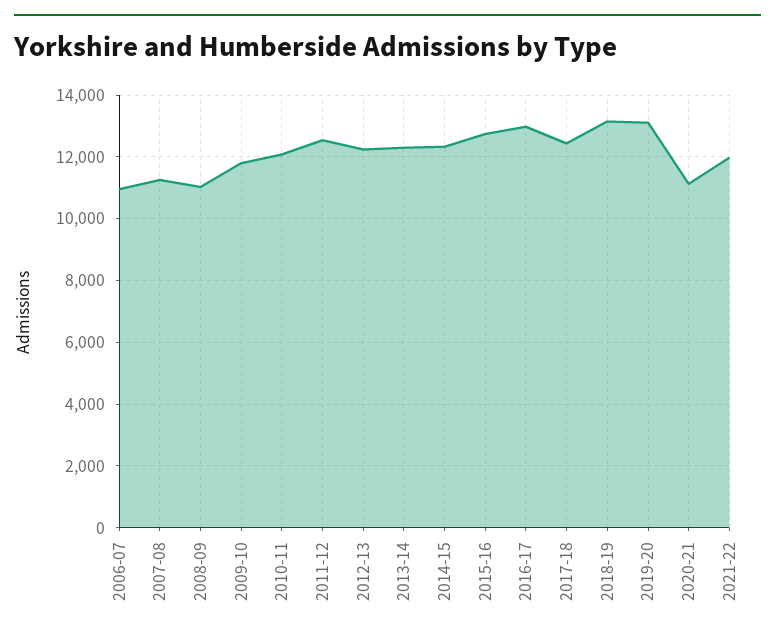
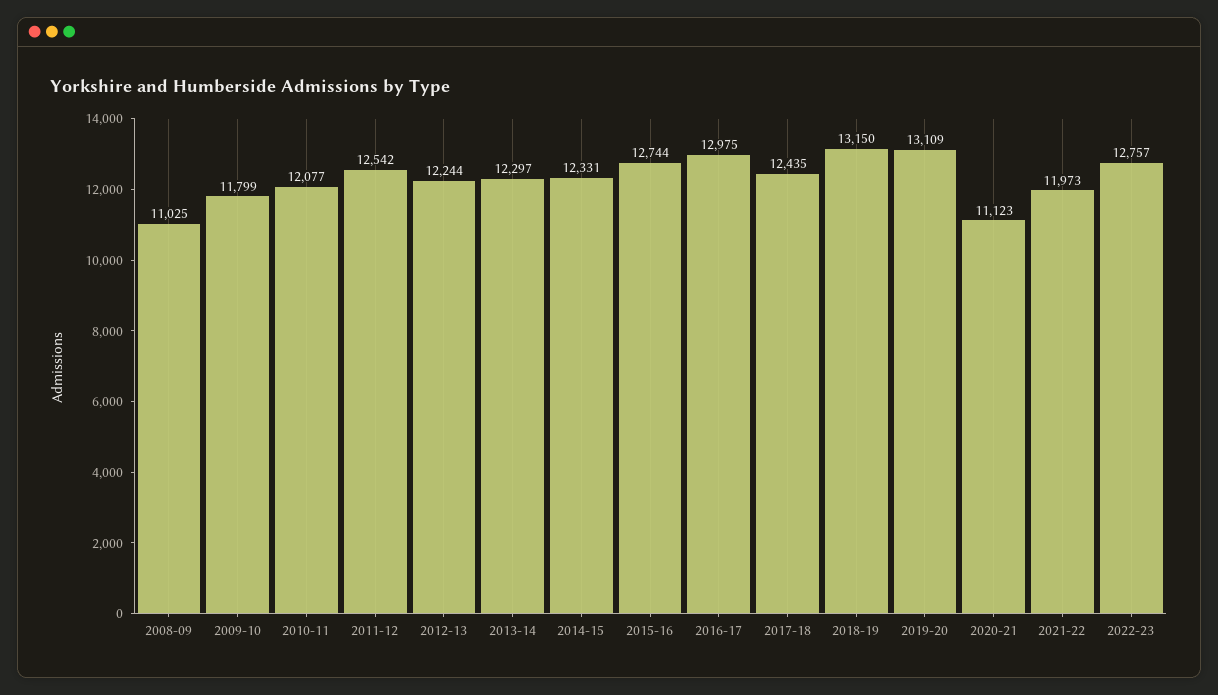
2006-07: 11000 -> none
2007-08: 11200 -> none
2022-23: none -> 12757

